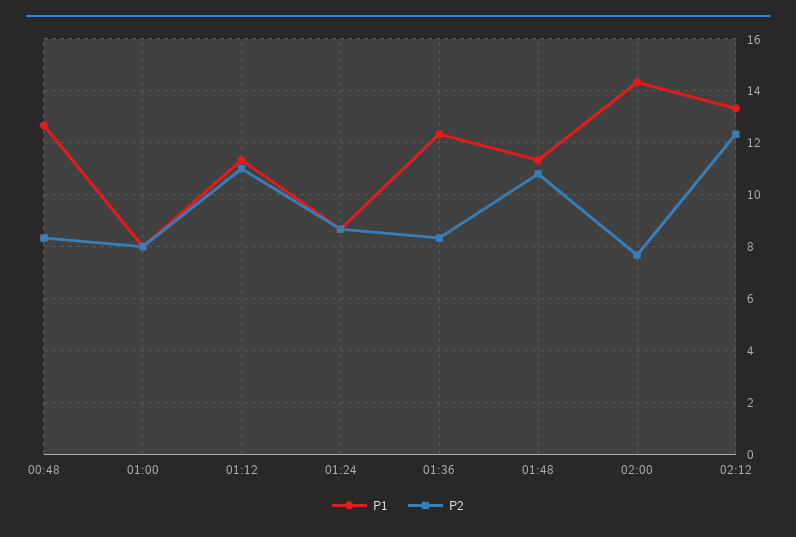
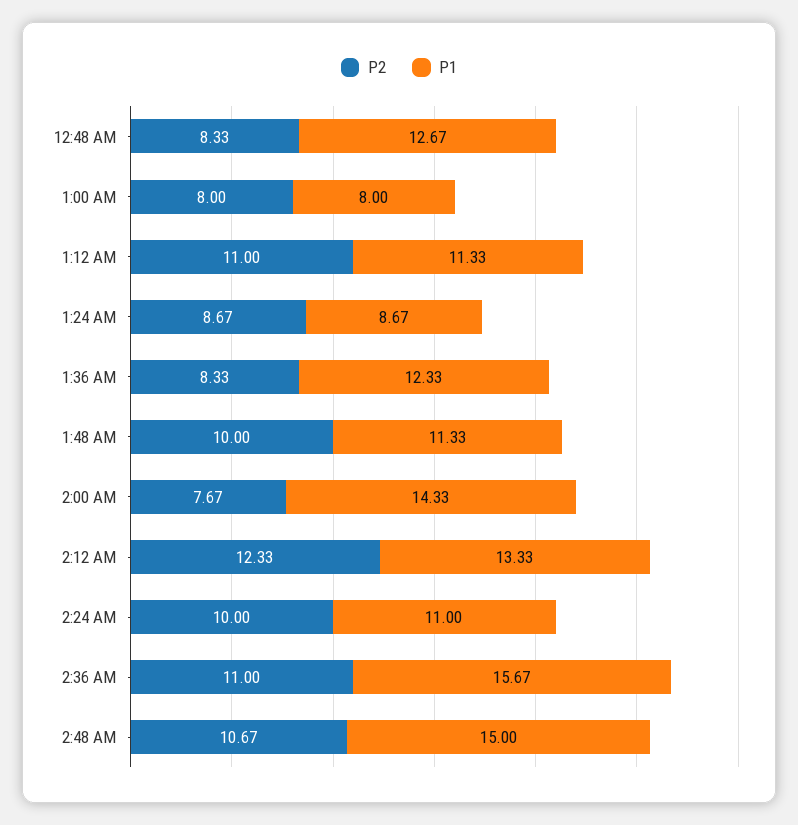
P2, 01:48: 10.75 -> 10
P2, 2:24 AM: none -> 10
P1, 2:24 AM: none -> 11
P2, 2:36 AM: none -> 11
P1, 2:36 AM: none -> 15.67
P2, 2:48 AM: none -> 10.67
P1, 2:48 AM: none -> 15

